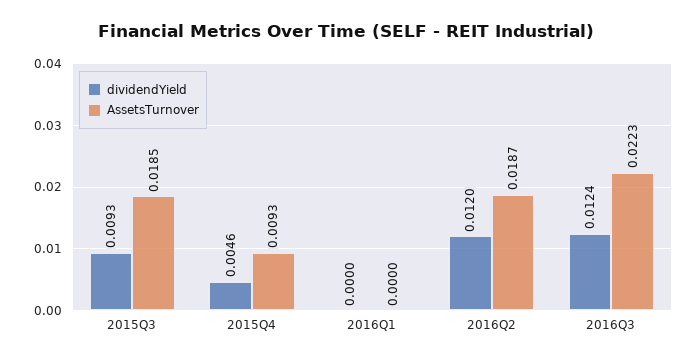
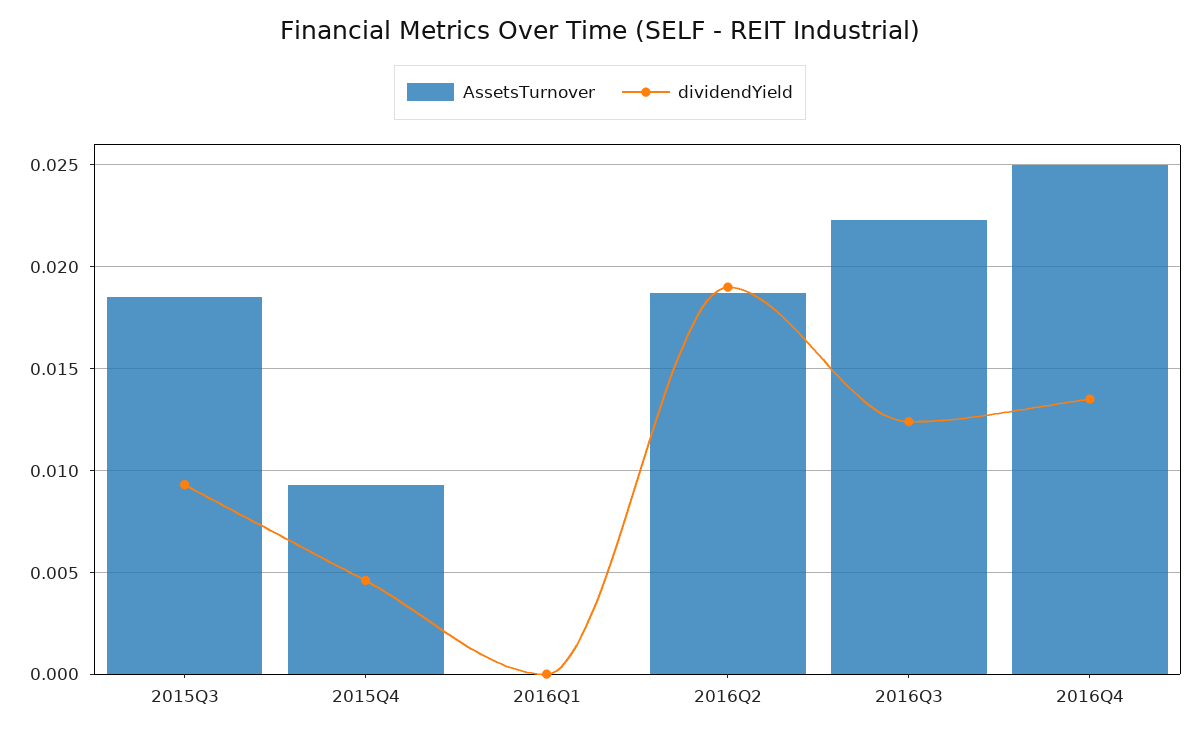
dividendYield, 2016Q2: 0.012 -> 0.019
AssetsTurnover, 2016Q4: none -> 0.025
dividendYield, 2016Q4: none -> 0.0135

